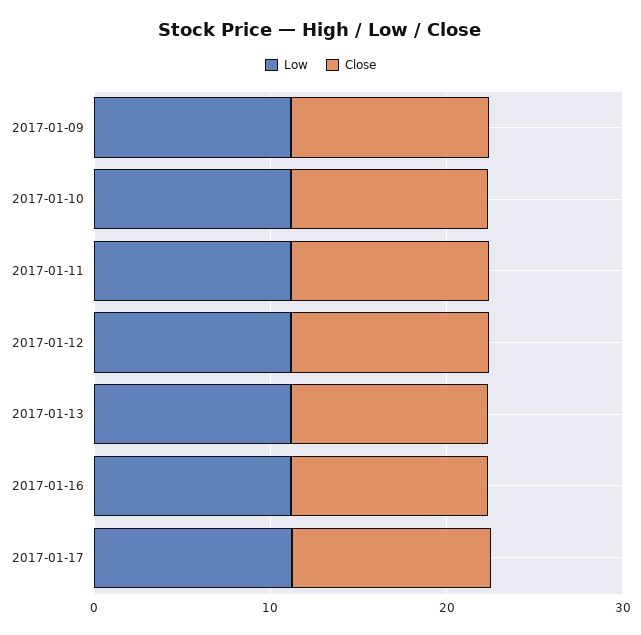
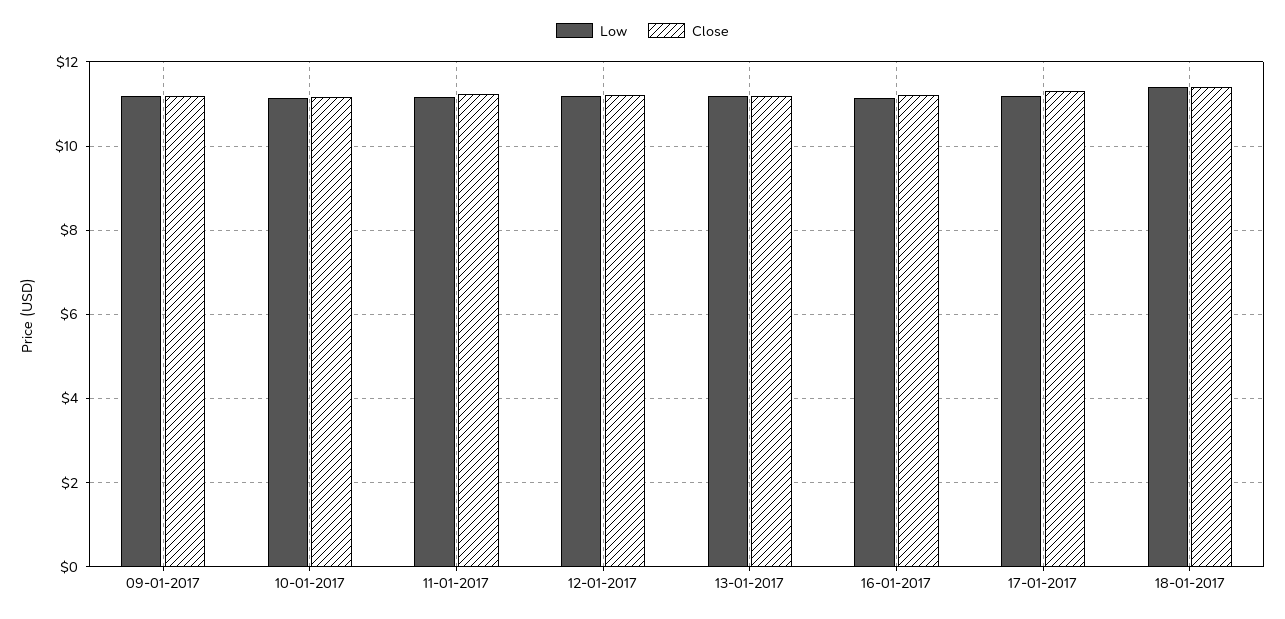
Low, 18-01-2017: none -> 11.4
Close, 18-01-2017: none -> 11.4

